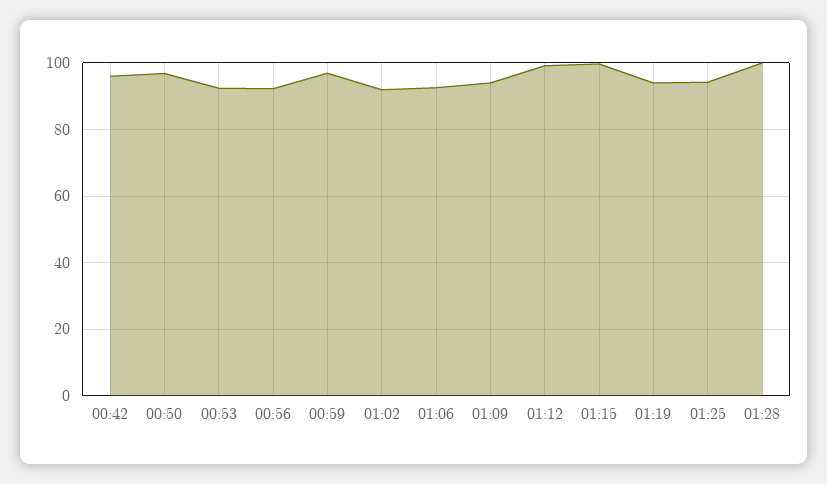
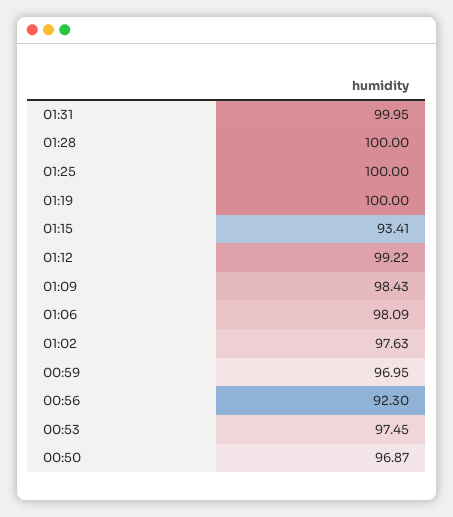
00:42: 96 -> none
00:53: 92 -> 97.45
01:02: 92 -> 97.63
01:06: 92 -> 98.09
01:09: 94 -> 98.43
01:15: 100 -> 93.41
01:19: 94 -> 100
01:25: 94 -> 100
01:31: none -> 99.95

